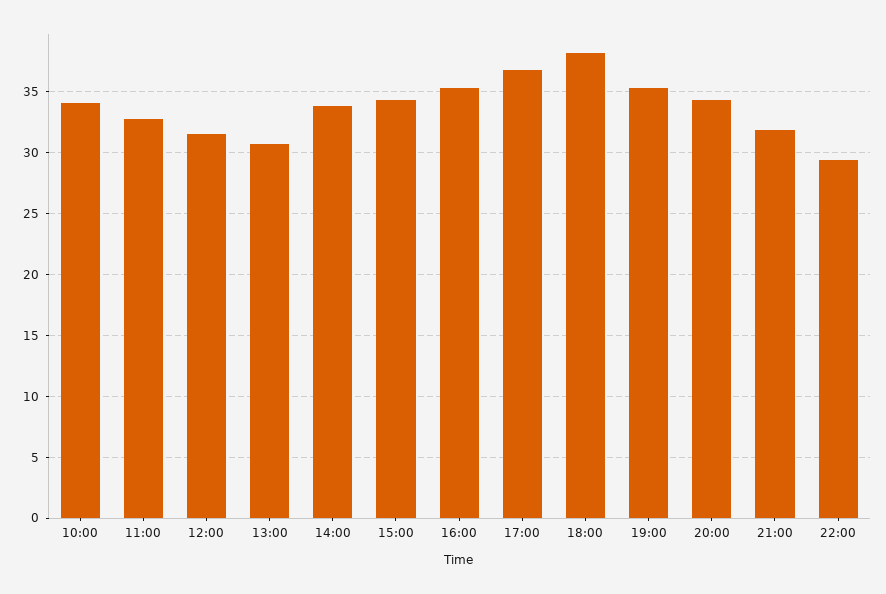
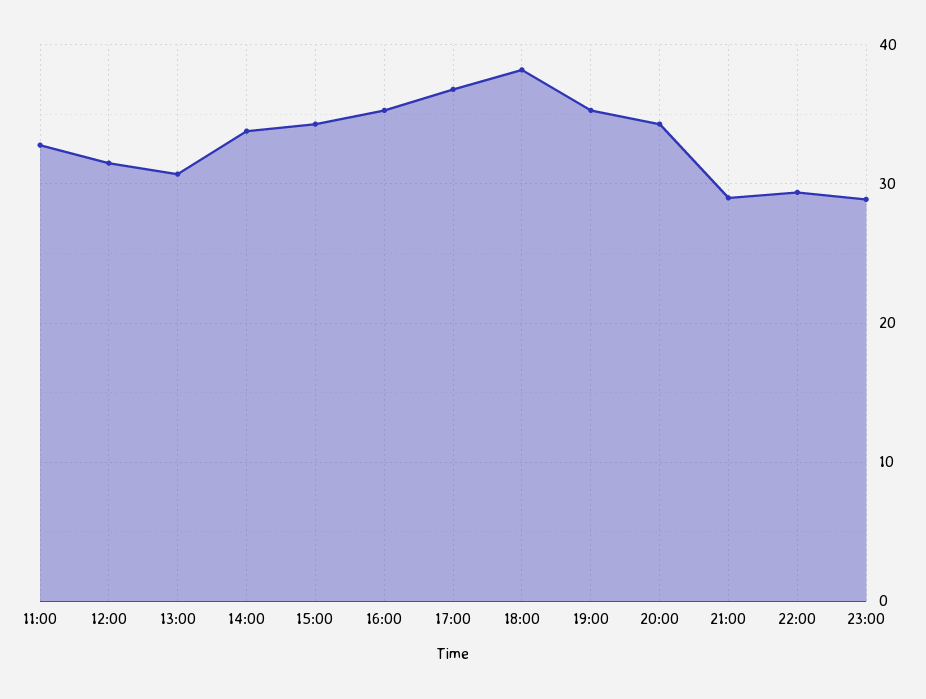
10:00: 34 -> none
21:00: 32 -> 29
23:00: none -> 29

